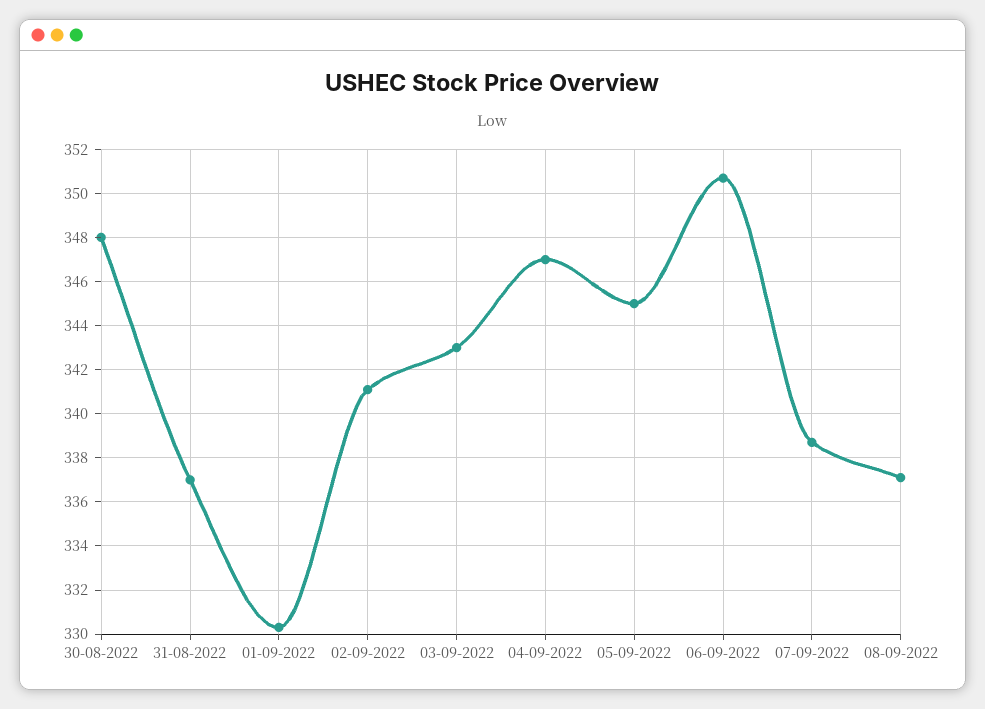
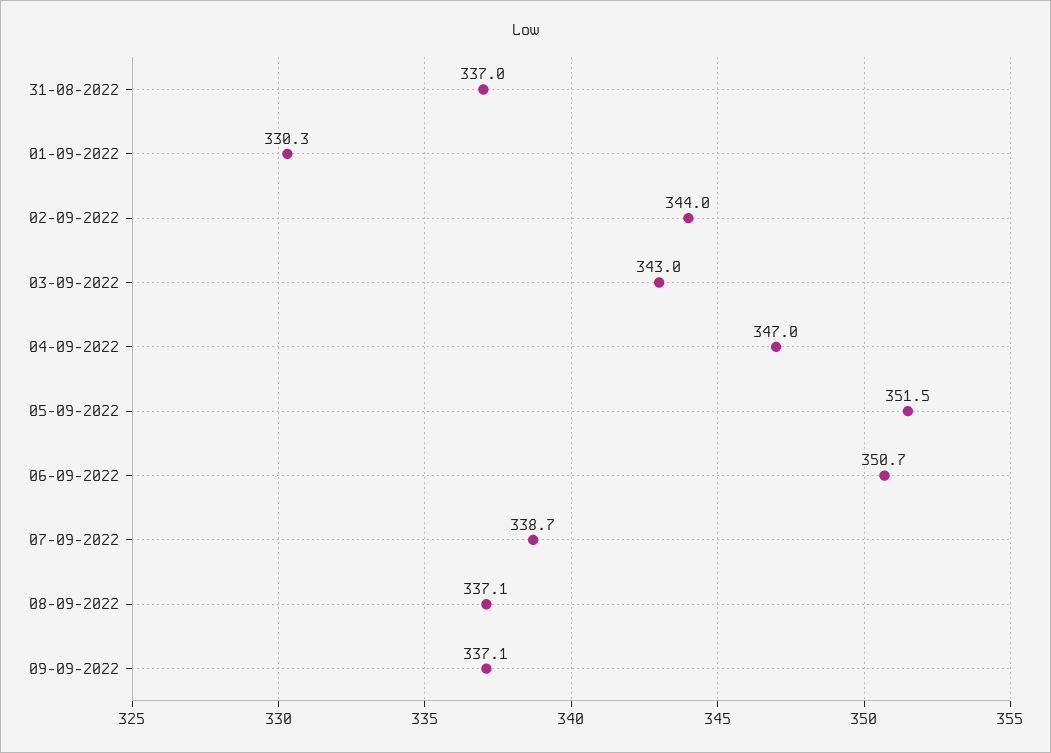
30-08-2022: 348 -> none
02-09-2022: 341 -> 344
05-09-2022: 345 -> 351.5
09-09-2022: none -> 337.1

